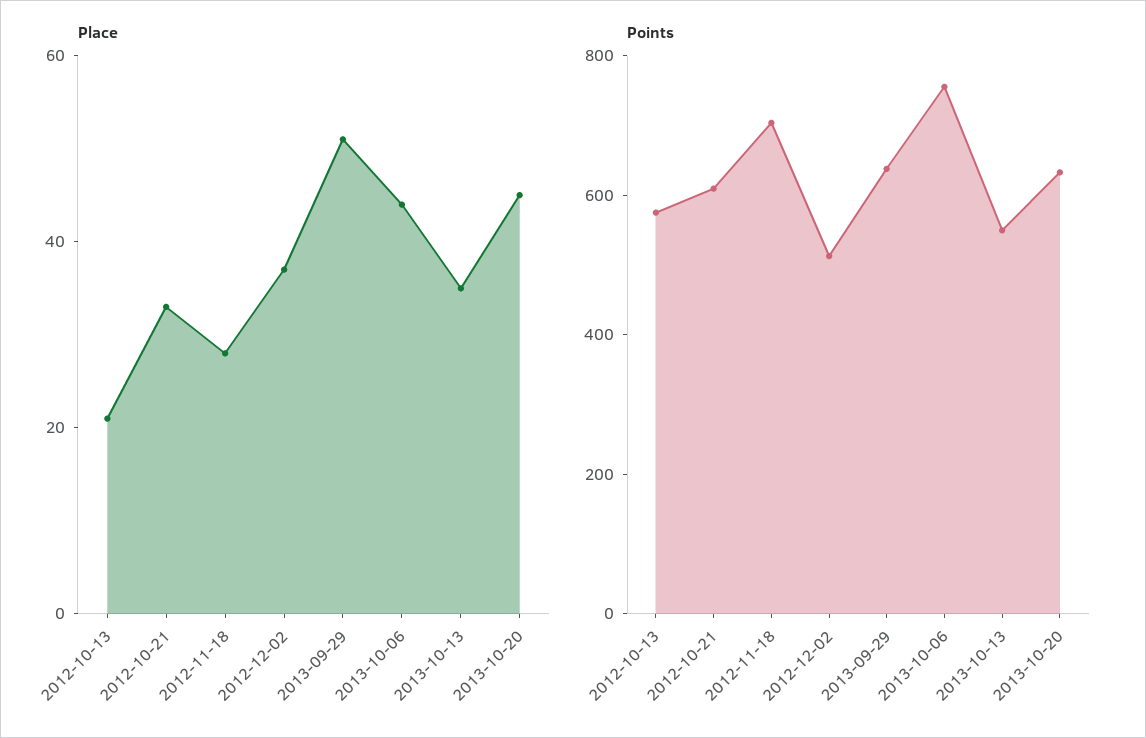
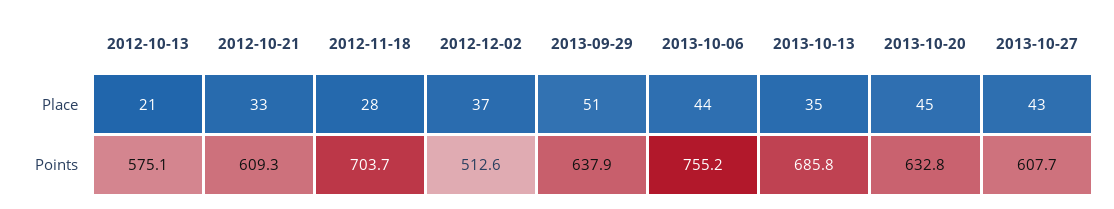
Points, 2013-10-13: 550 -> 685.8
Place, 2013-10-27: none -> 43
Points, 2013-10-27: none -> 607.7

